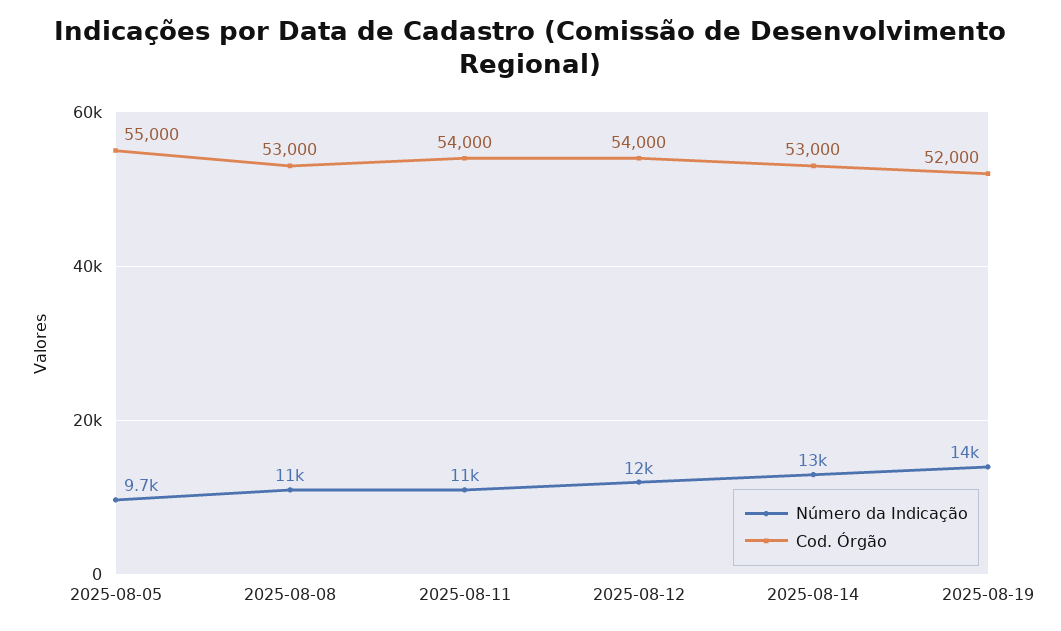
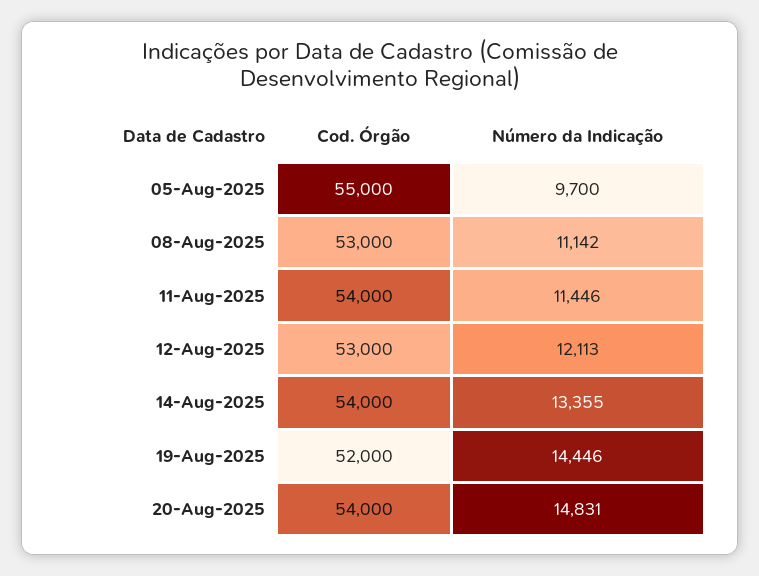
Cod. Órgão, 2025-08-12: 54000 -> 53000
Cod. Órgão, 2025-08-14: 53000 -> 54000
Cod. Órgão, 20-Aug-2025: none -> 54000
Número da Indicação, 20-Aug-2025: none -> 14831

